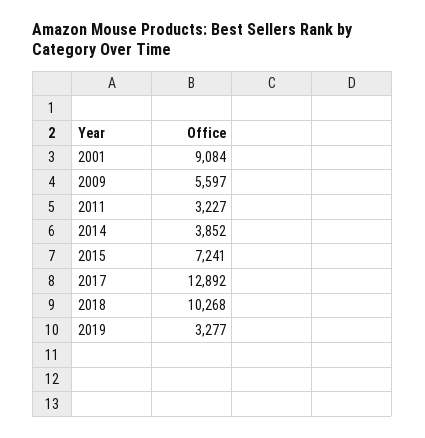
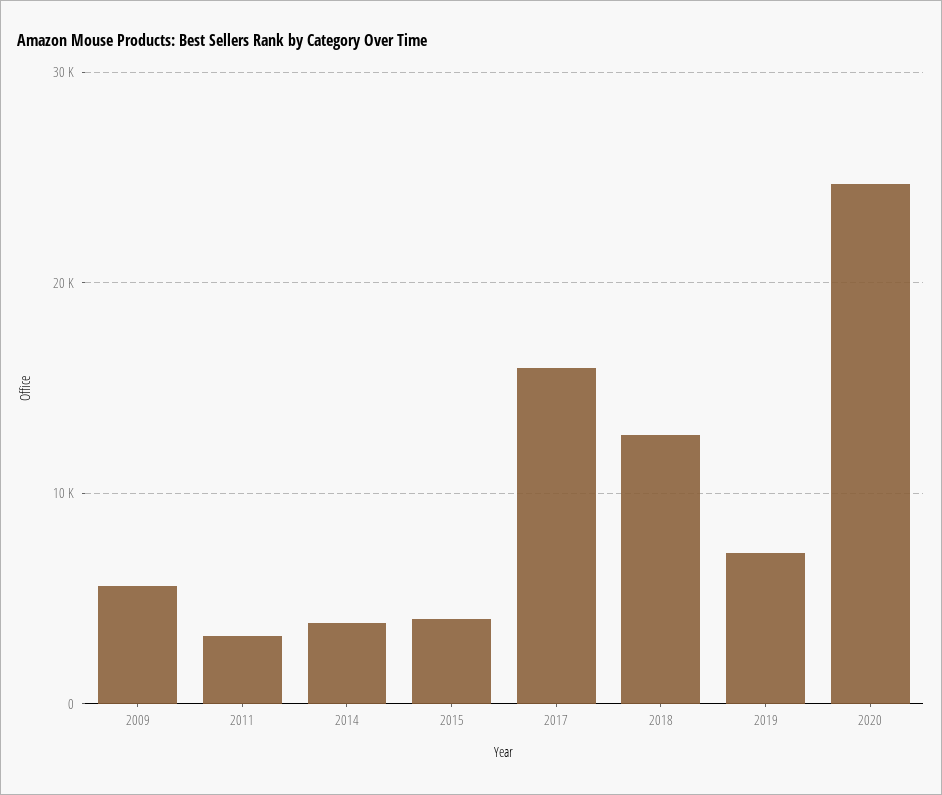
2001: 9084 -> none
2015: 7241 -> 4000
2017: 12892 -> 16000
2018: 10268 -> 13000
2019: 3277 -> 7000
2020: none -> 25000

